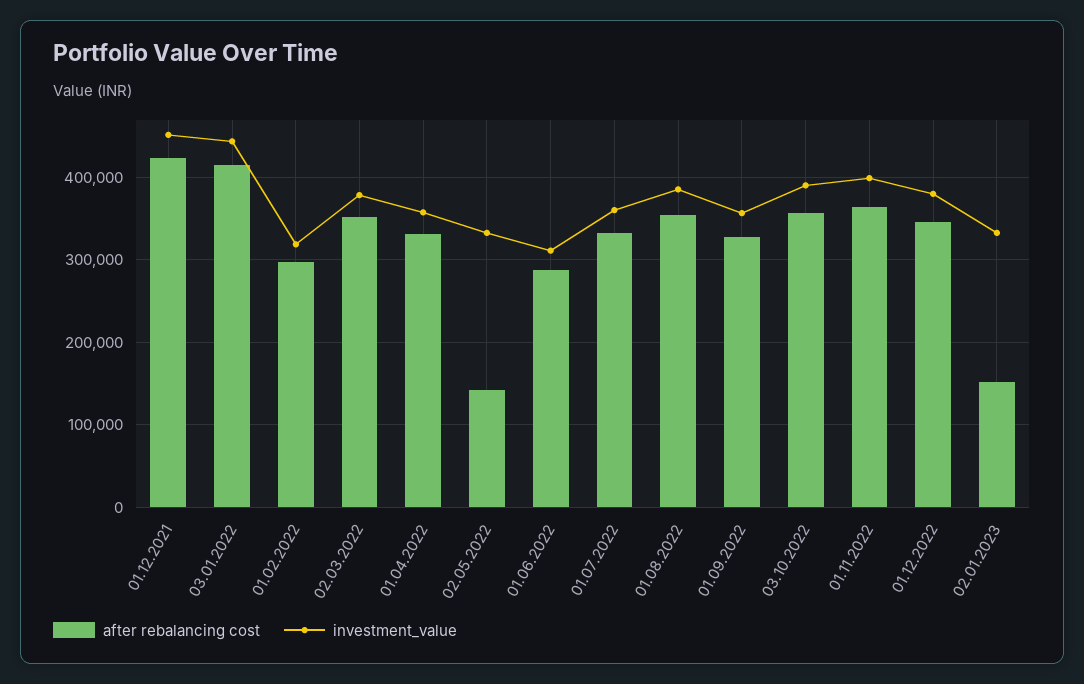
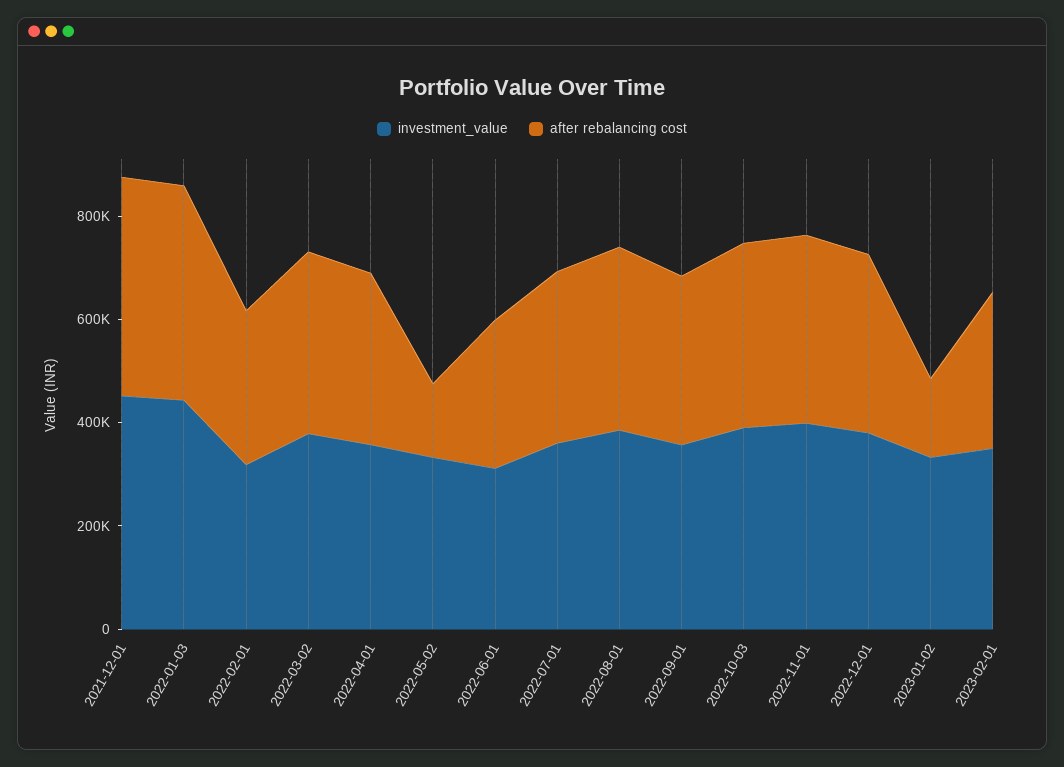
investment_value, 2023-02-01: none -> 350000
after rebalancing cost, 2023-02-01: none -> 300000

